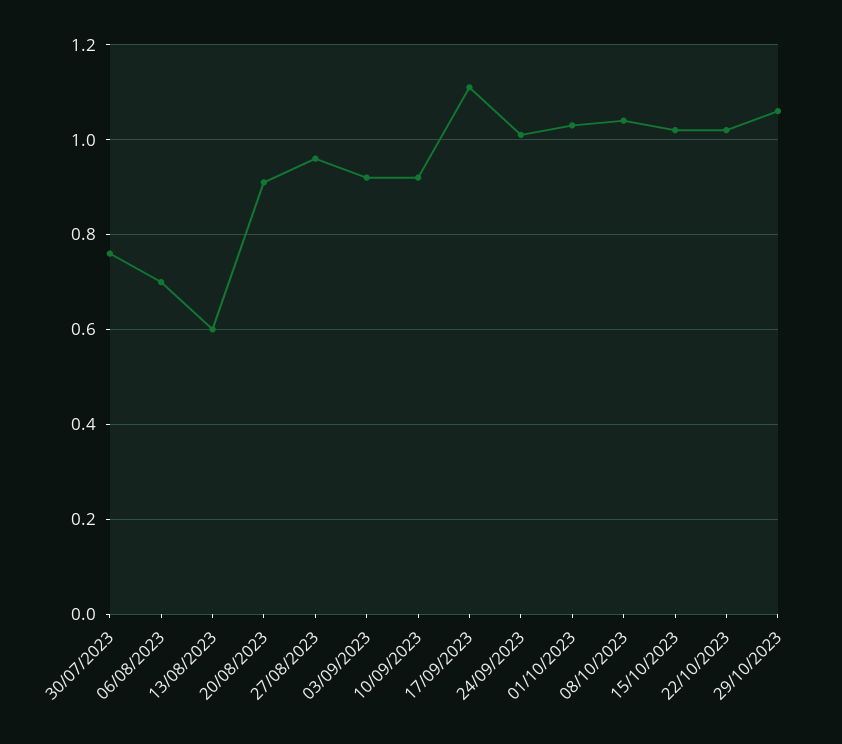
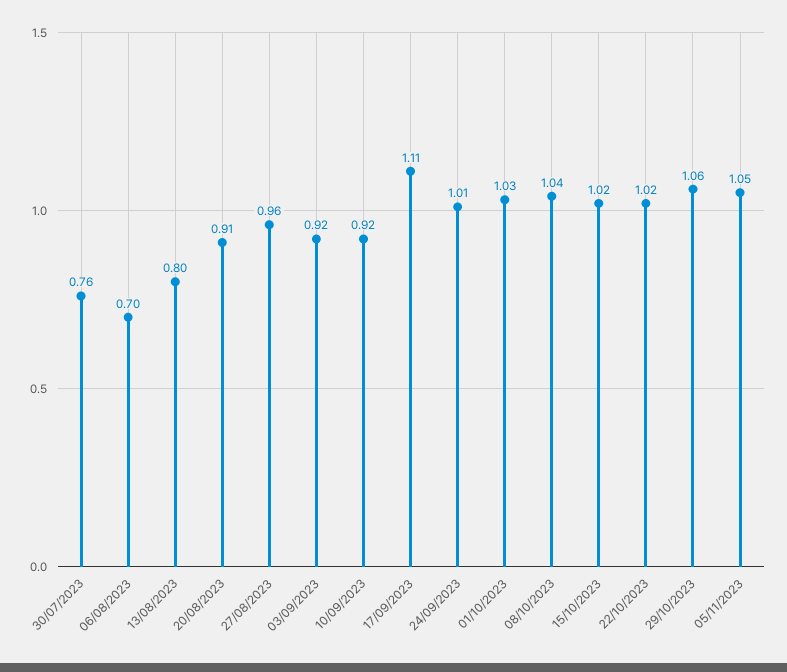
13/08/2023: 0.6 -> 0.8
05/11/2023: none -> 1.05

